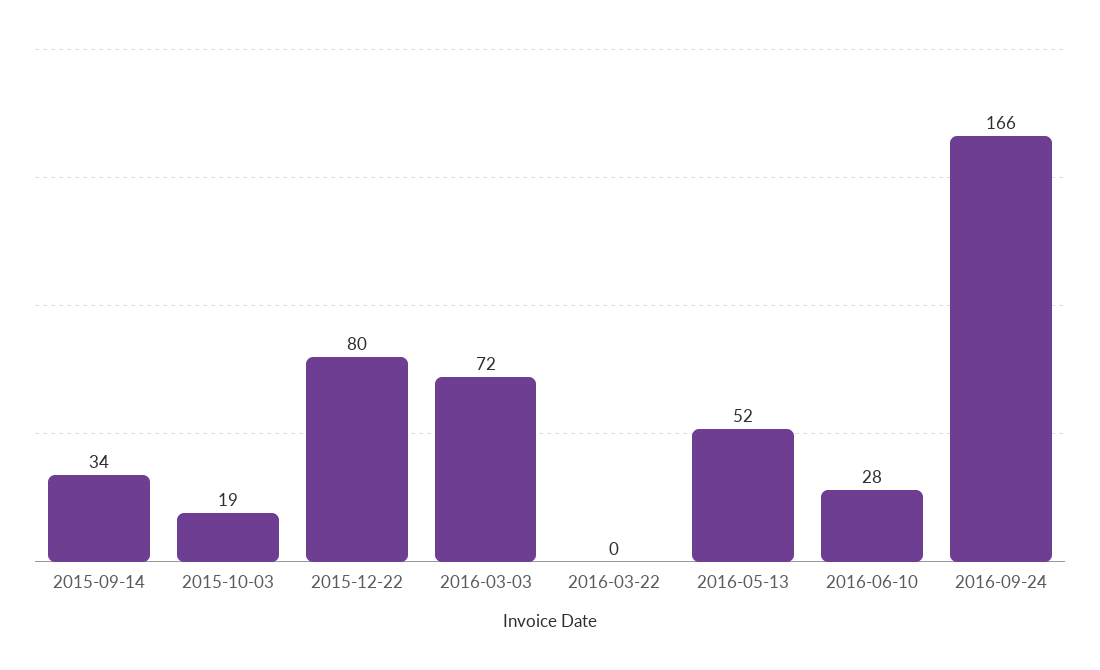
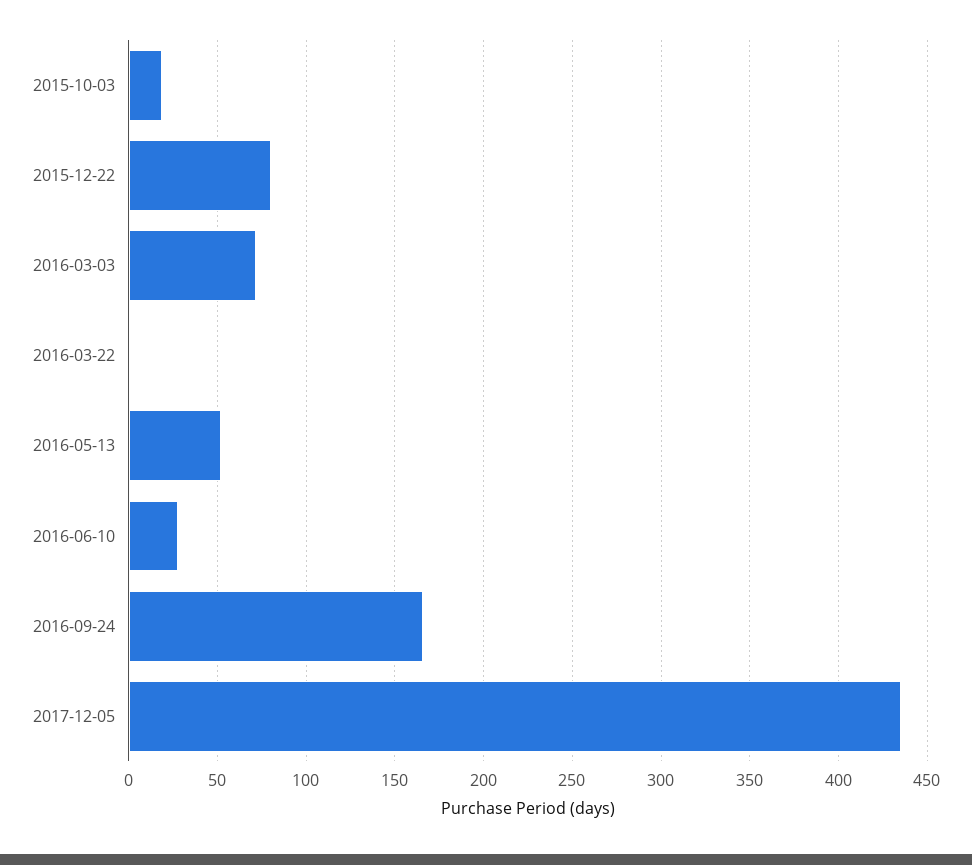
2015-09-14: 34 -> none
2017-12-05: none -> 435

